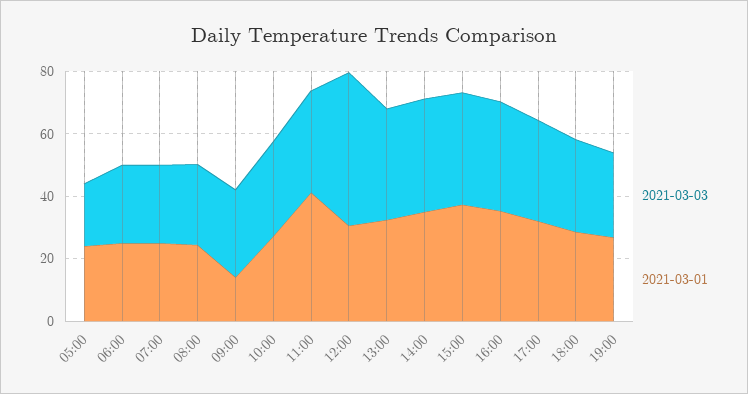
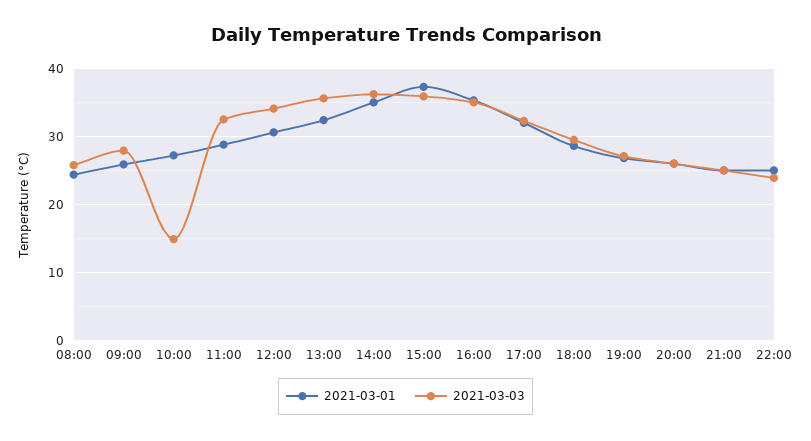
2021-03-03, 05:00: 20 -> none
2021-03-01, 05:00: 25 -> none
2021-03-03, 06:00: 25 -> none
2021-03-01, 06:00: 25 -> none
2021-03-03, 07:00: 25 -> none
2021-03-01, 07:00: 25 -> none
2021-03-01, 09:00: 15 -> 26
2021-03-03, 10:00: 30 -> 15
2021-03-01, 11:00: 40 -> 29
2021-03-03, 12:00: 50 -> 34
2021-03-01, 20:00: none -> 26
2021-03-03, 20:00: none -> 26
2021-03-01, 21:00: none -> 25
2021-03-03, 21:00: none -> 25
2021-03-01, 22:00: none -> 25
2021-03-03, 22:00: none -> 24

